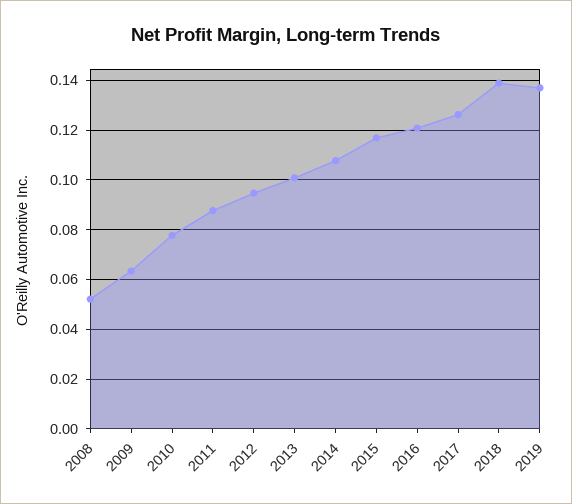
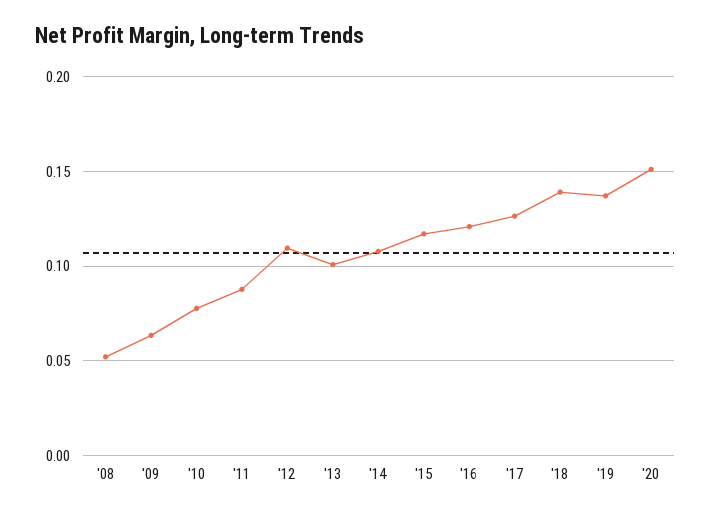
2012: 0.095 -> 0.11
'20: none -> 0.15

